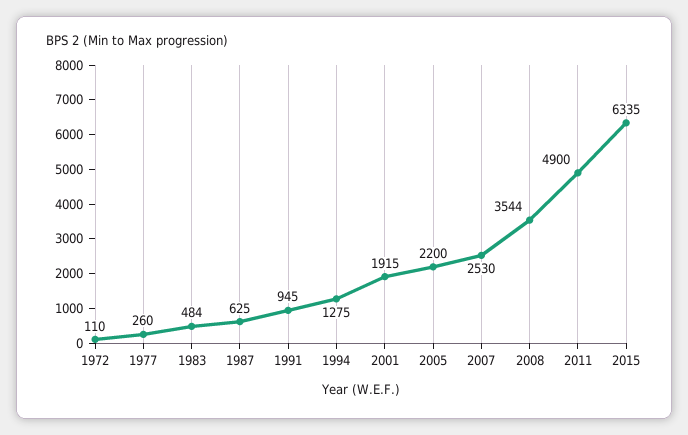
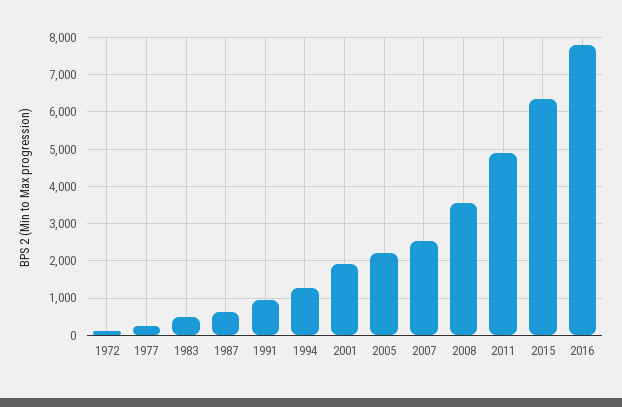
2016: none -> 7800

